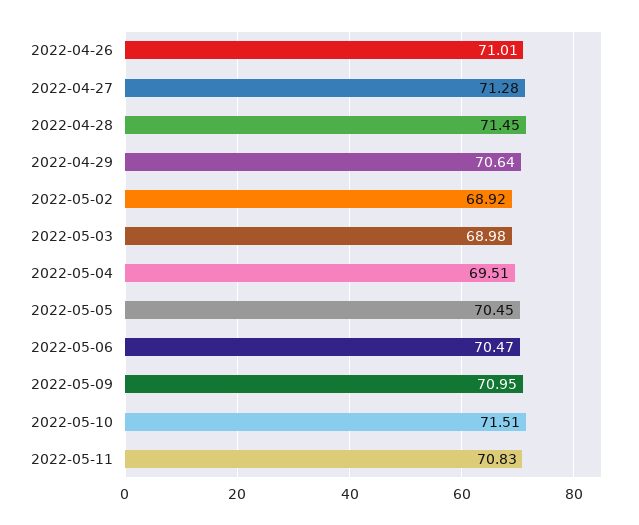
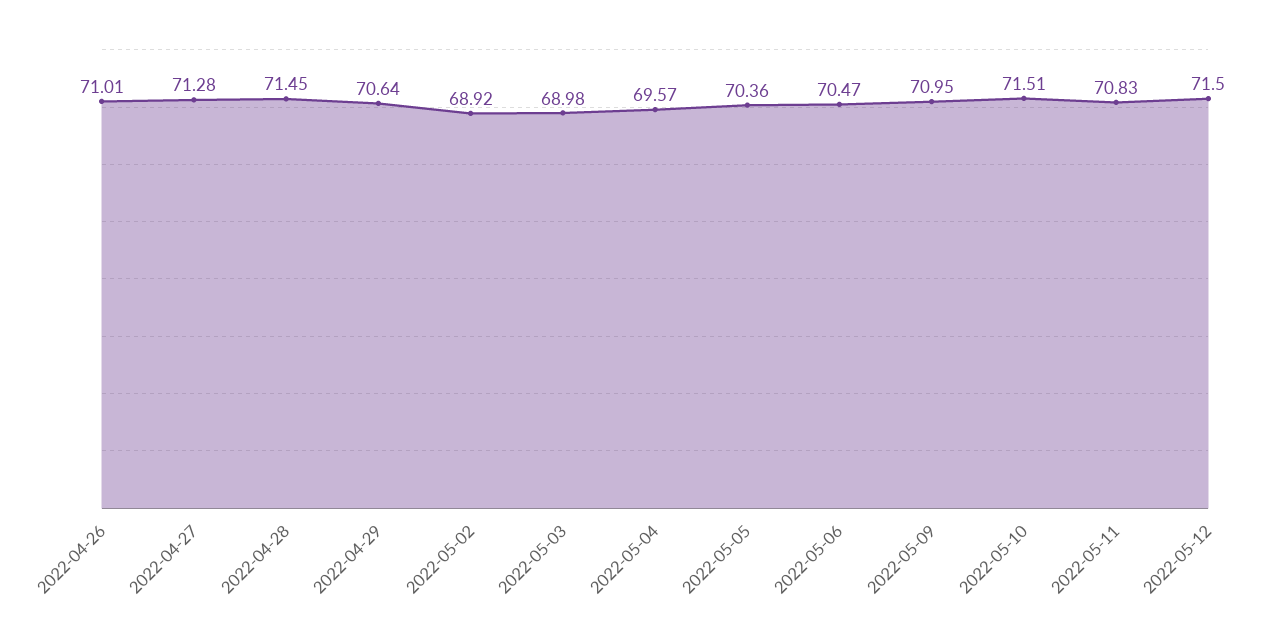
2022-05-04: 69.51 -> 69.57
2022-05-05: 70.45 -> 70.36
2022-05-12: none -> 71.5

